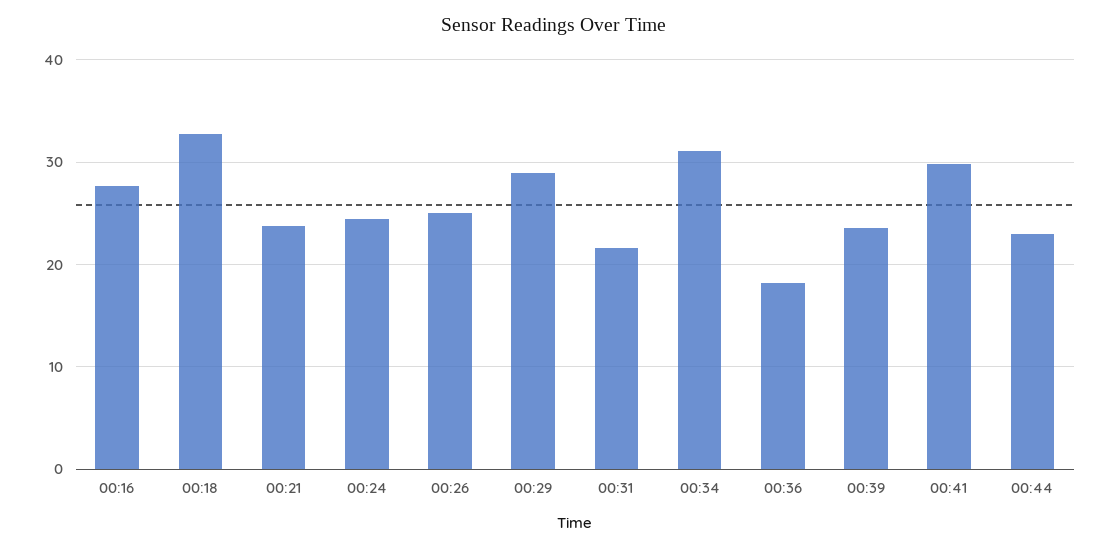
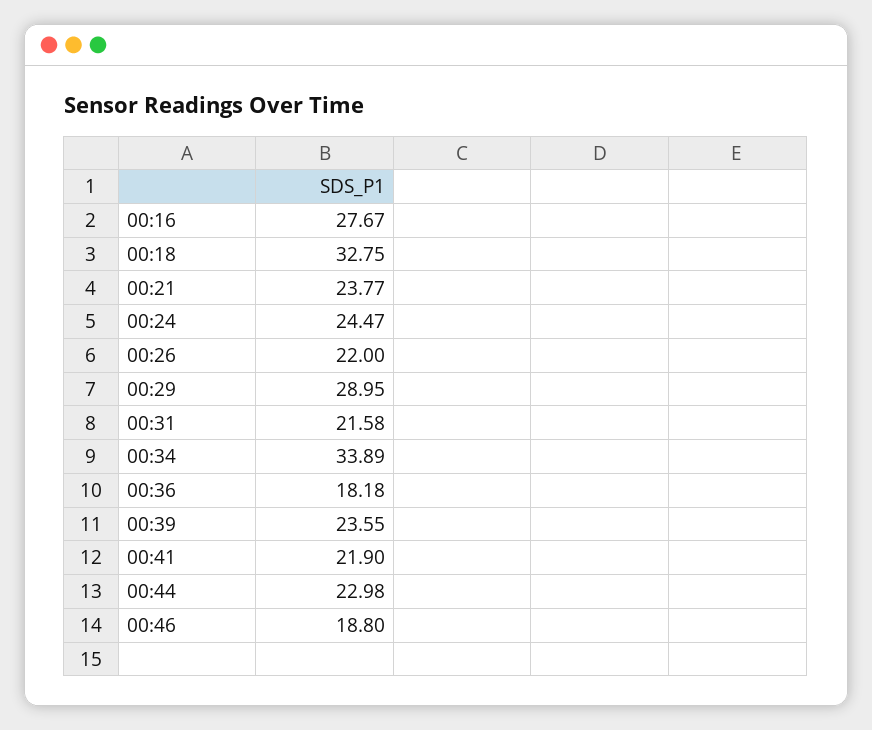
00:26: 25 -> 22
00:34: 31 -> 33.89
00:41: 30 -> 21.9
00:46: none -> 18.8

